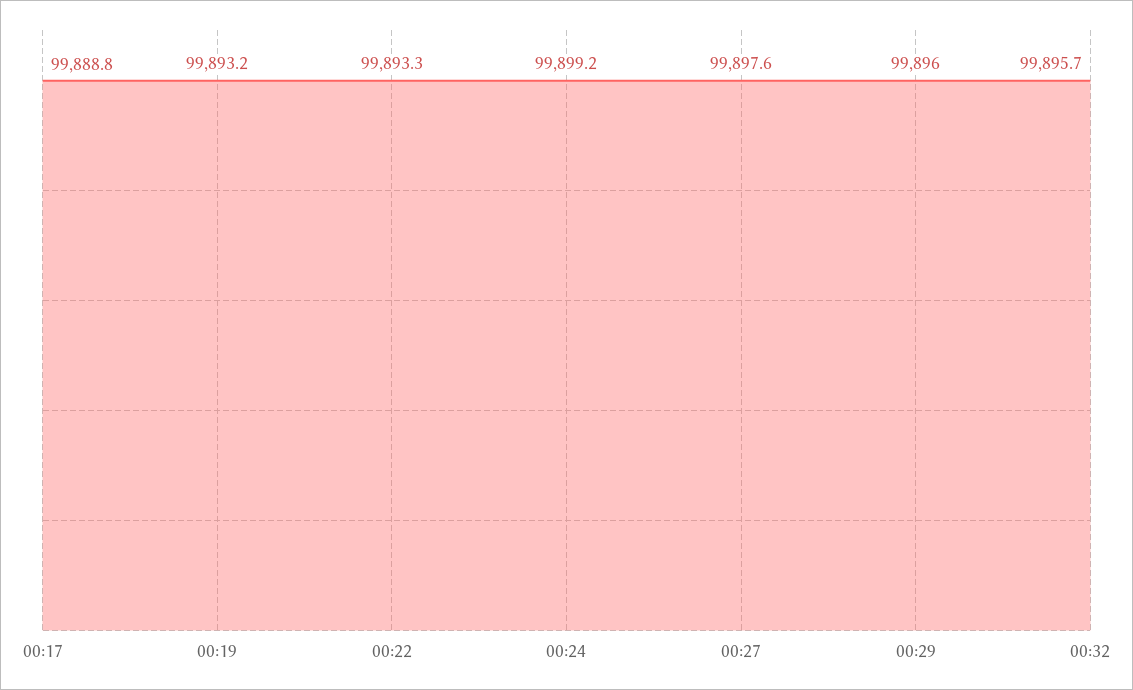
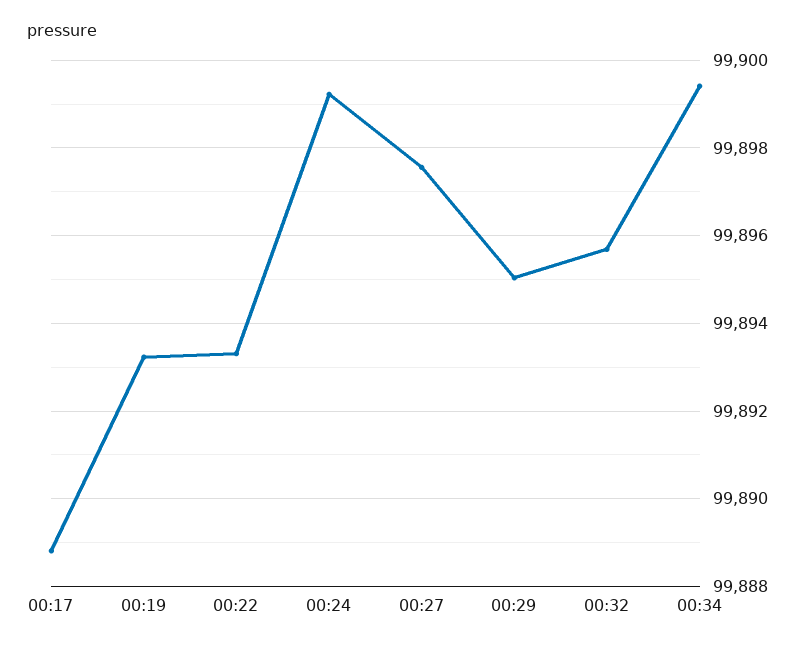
00:29: 99896 -> 99895
00:34: none -> 99899.4

